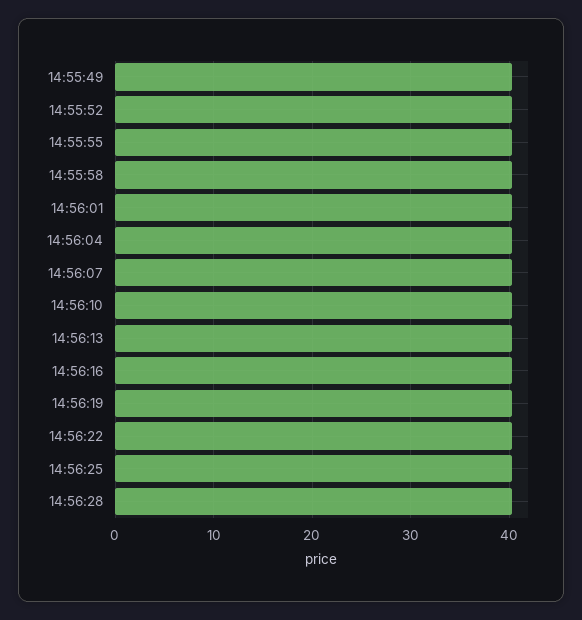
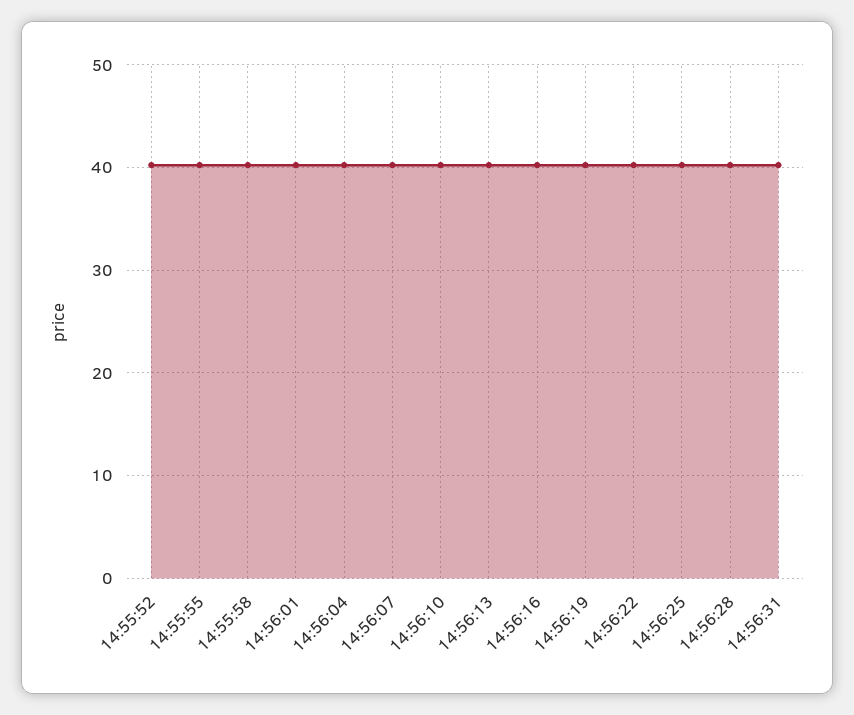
14:55:49: 40 -> none
14:56:31: none -> 40

